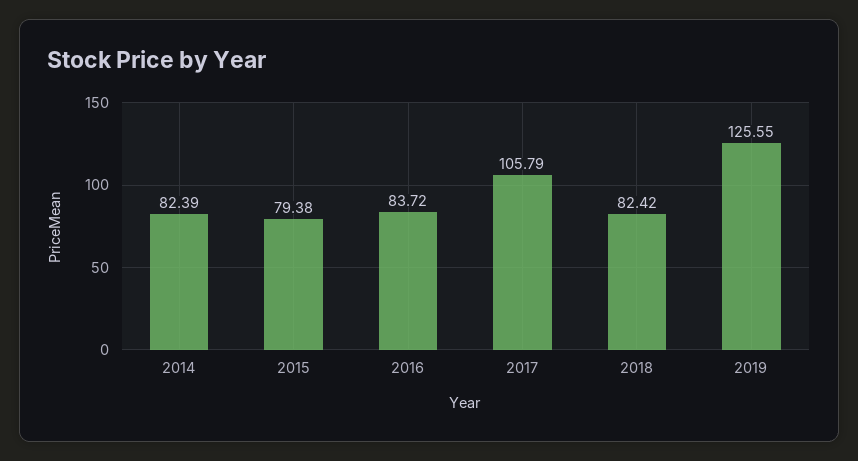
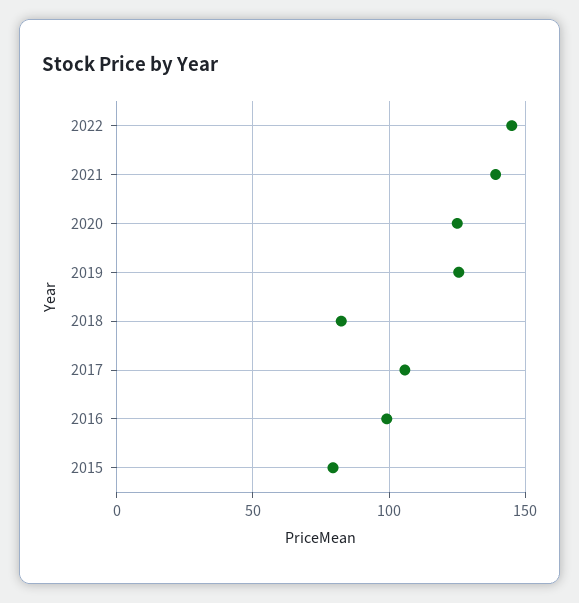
2014: 82.39 -> none
2016: 83.72 -> 100
2022: none -> 145
2021: none -> 140
2020: none -> 125

